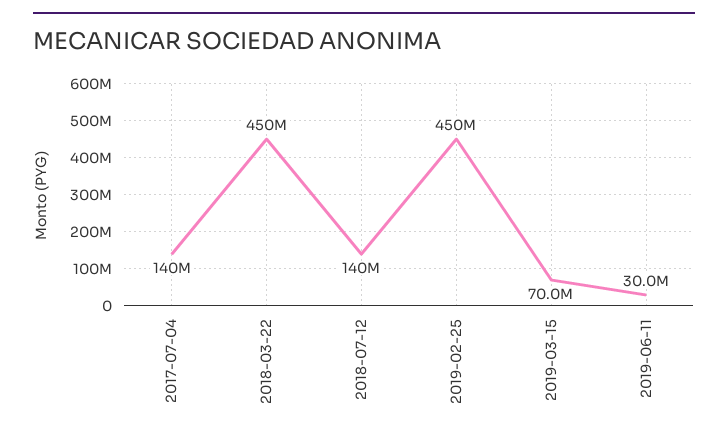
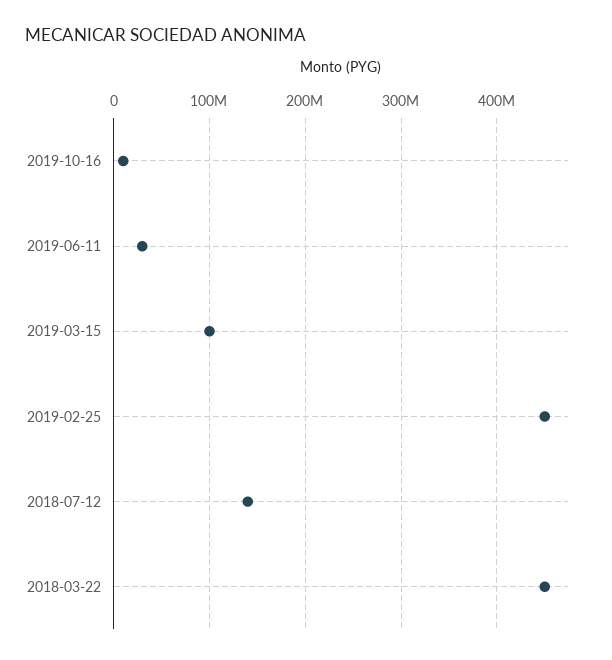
2017-07-04: 140000000 -> none
2019-03-15: 70000000 -> 100000000
2019-10-16: none -> 10000000

